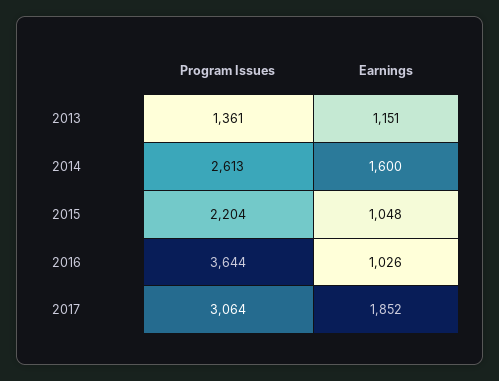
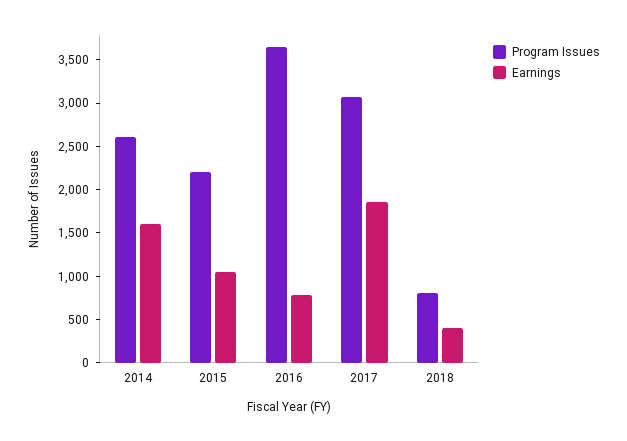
Program Issues, 2013: 1361 -> none
Earnings, 2013: 1151 -> none
Earnings, 2016: 1026 -> 800
Program Issues, 2018: none -> 800
Earnings, 2018: none -> 400

